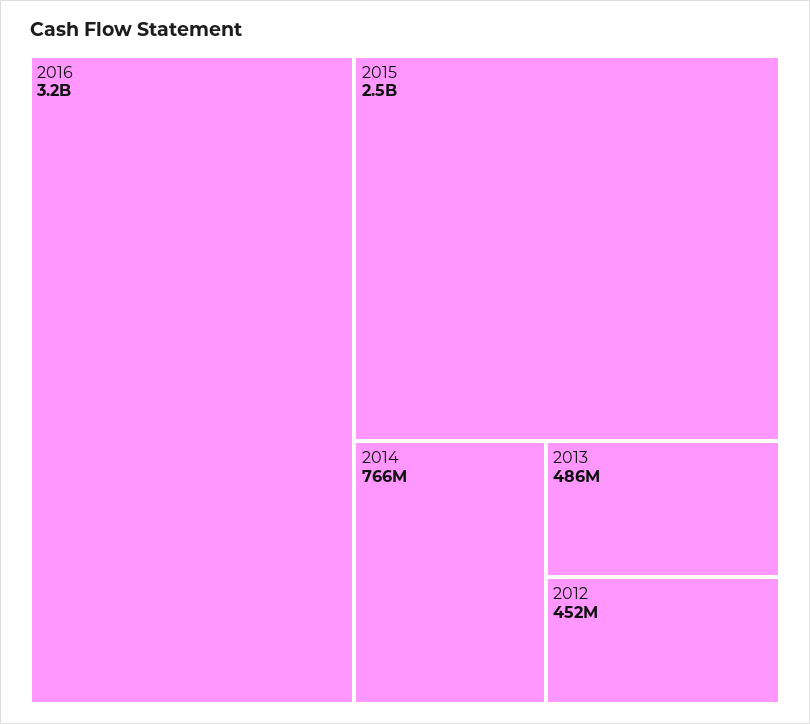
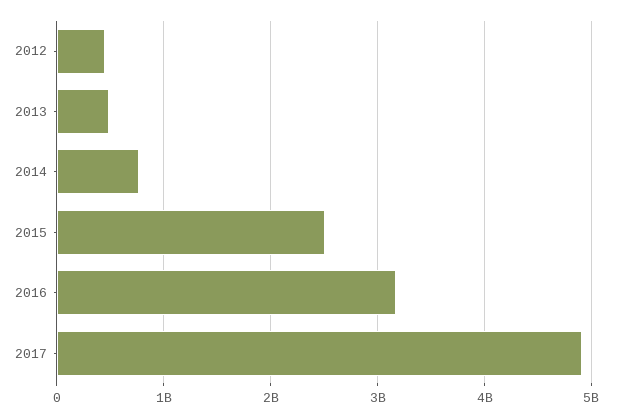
2017: none -> 4900000000

